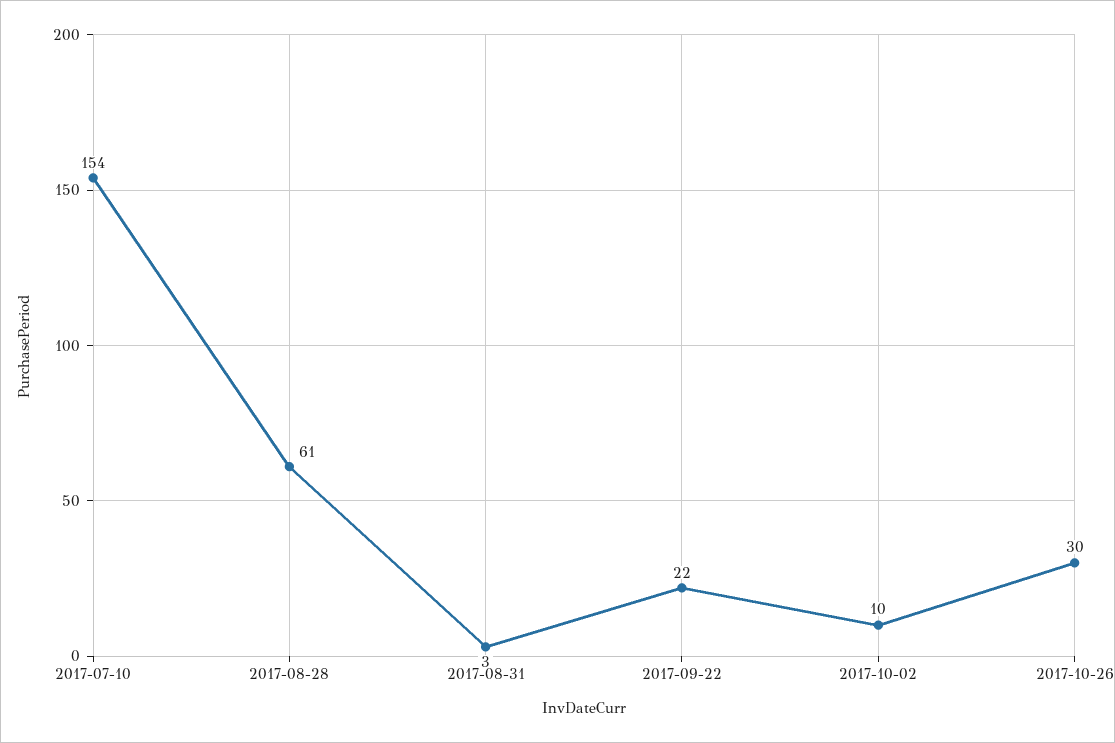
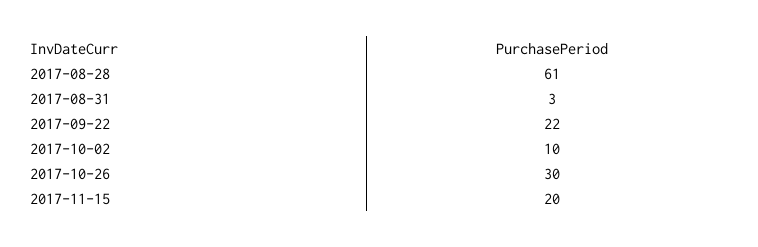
2017-07-10: 154 -> none
2017-11-15: none -> 20

